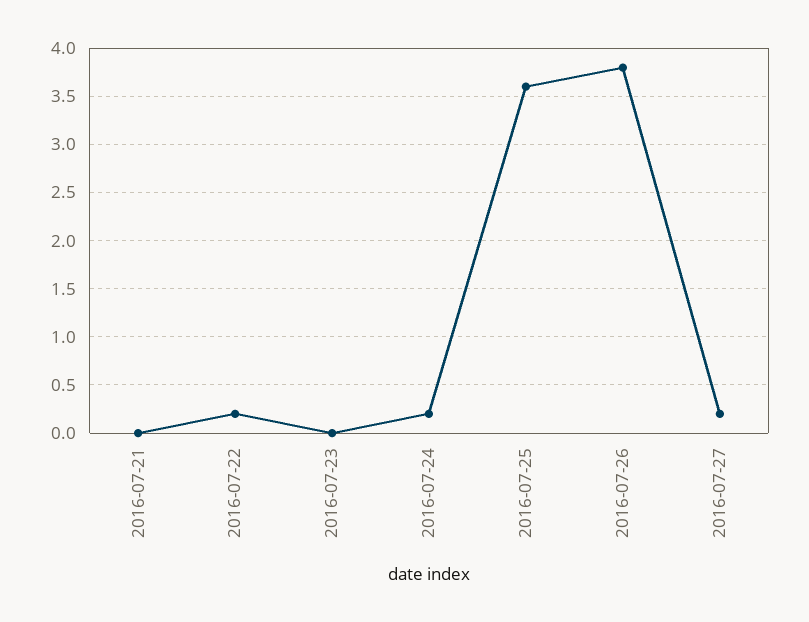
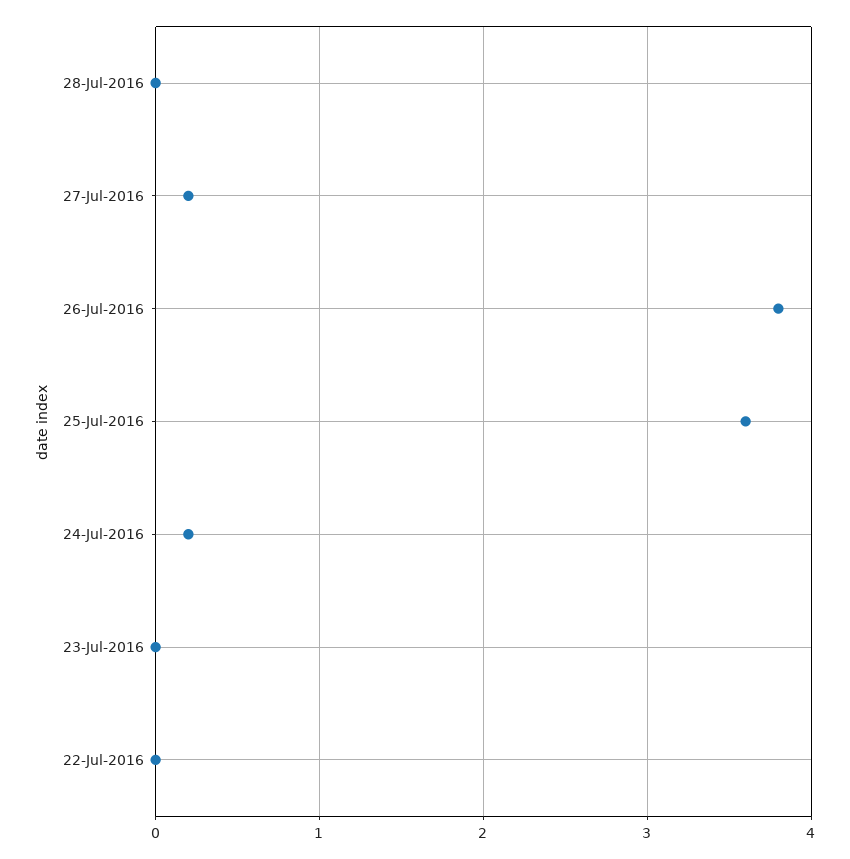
2016-07-21: 0 -> none
2016-07-22: 0.2 -> 0
28-Jul-2016: none -> 0

